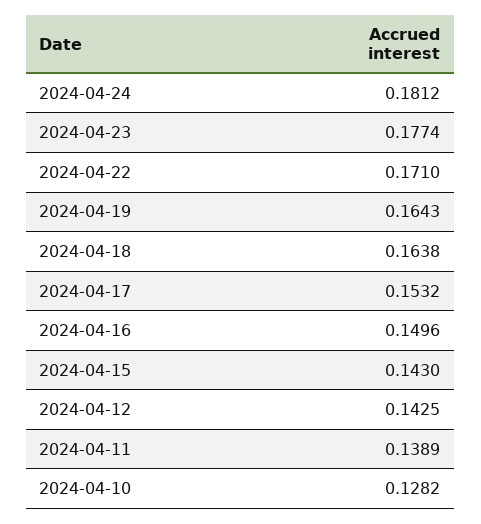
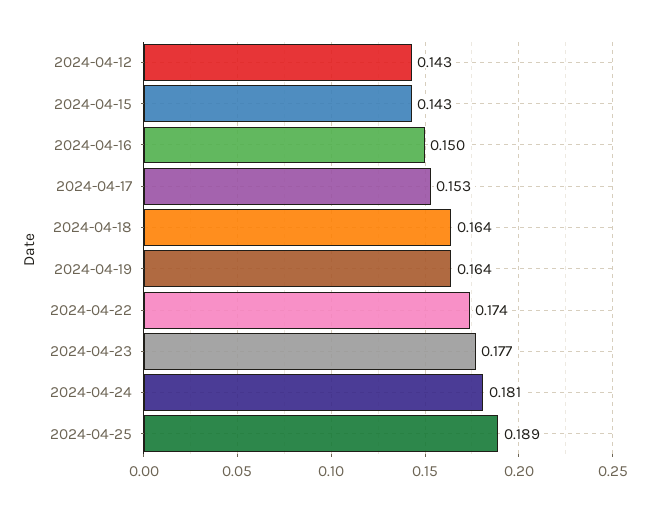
2024-04-22: 0.171 -> 0.174
2024-04-11: 0.1389 -> none
2024-04-10: 0.1282 -> none
2024-04-25: none -> 0.189

